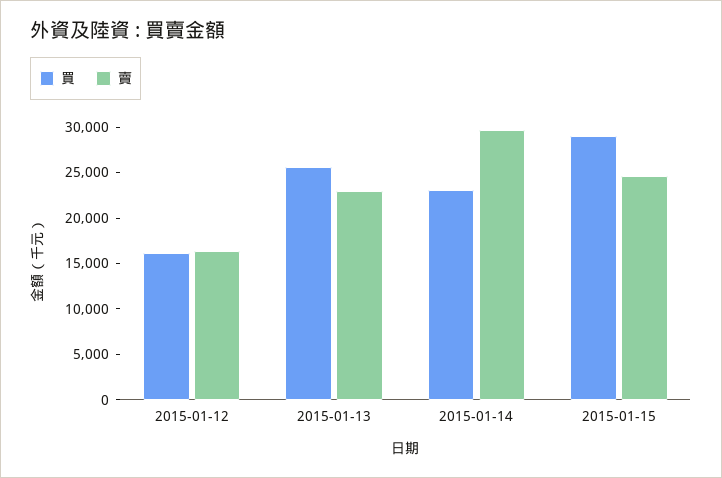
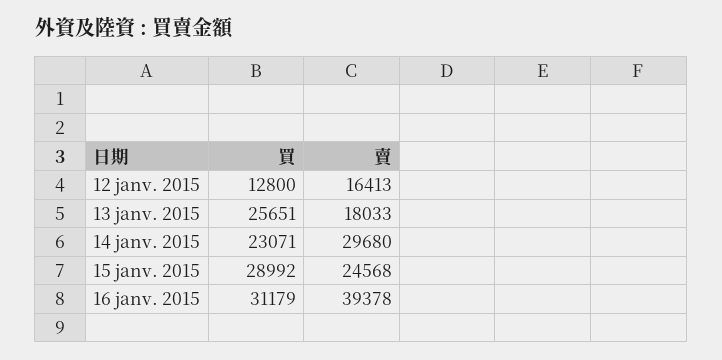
買, 2015-01-12: 16000 -> 12800
賣, 2015-01-13: 23000 -> 18033
買, 16 janv. 2015: none -> 31179
賣, 16 janv. 2015: none -> 39378

